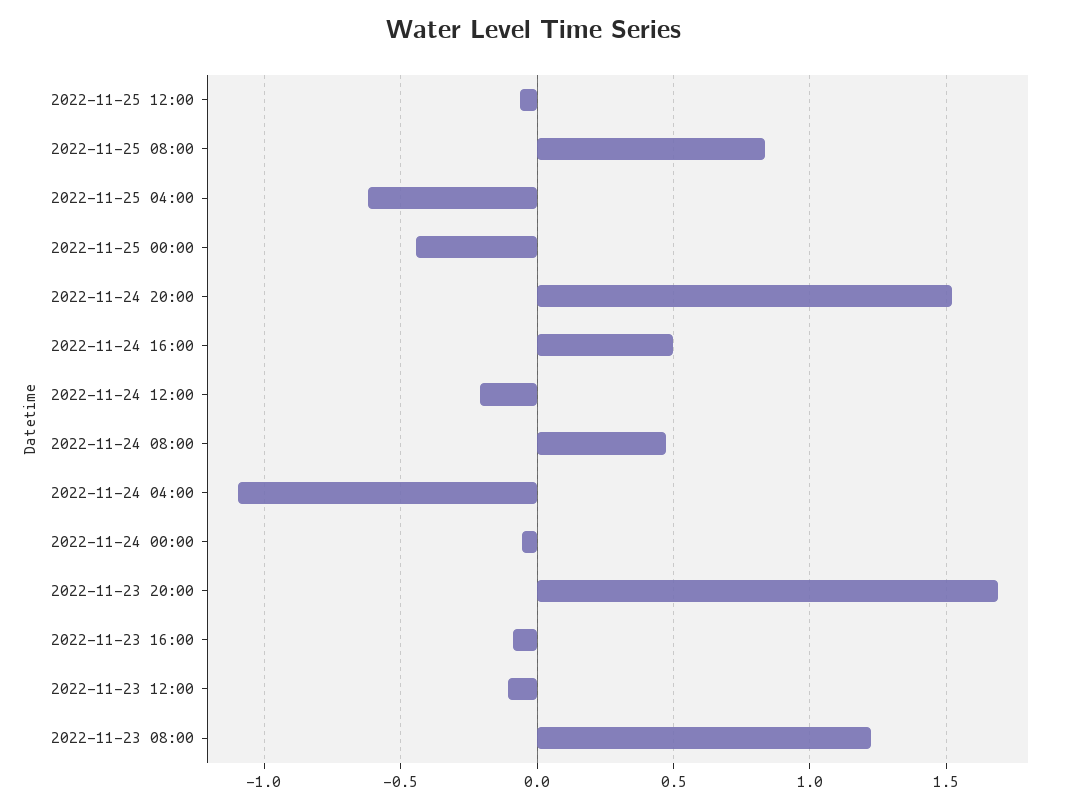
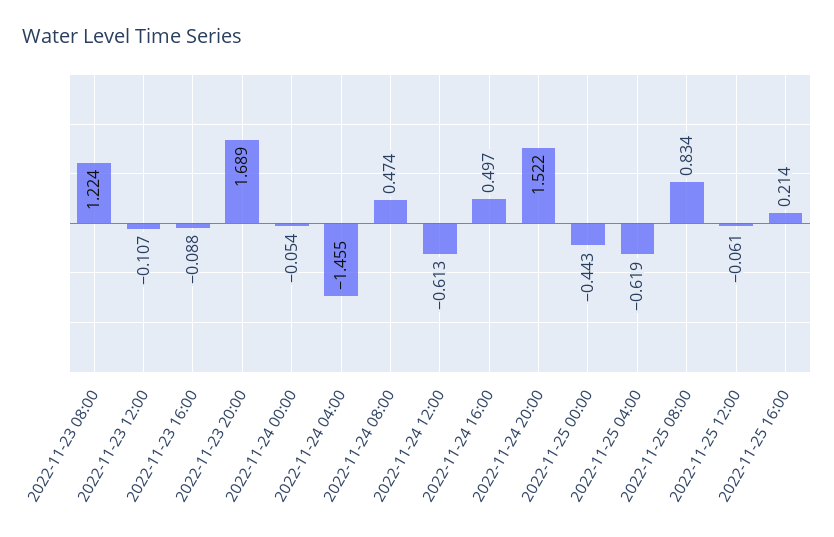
2022-11-24 12:00: -0.2 -> -0.613
2022-11-24 04:00: -1.1 -> -1.455
2022-11-25 16:00: none -> 0.214

